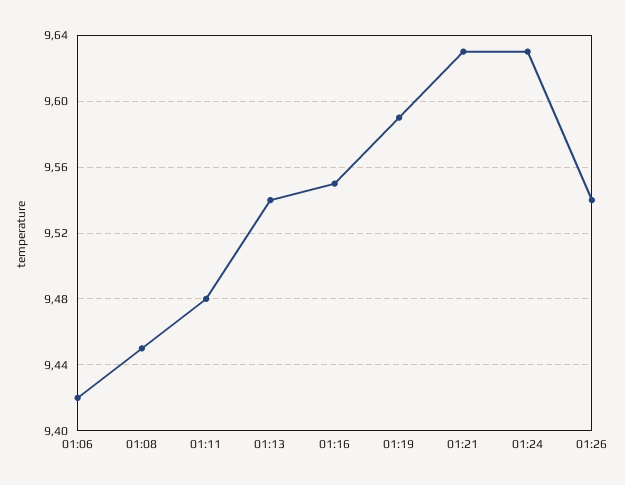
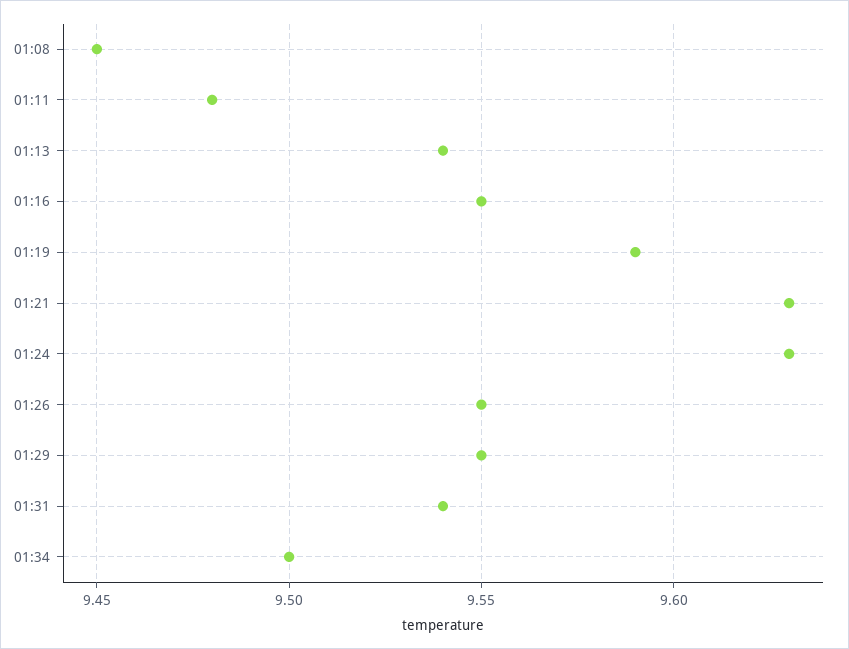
01:06: 9.42 -> none
01:26: 9.54 -> 9.55
01:29: none -> 9.55
01:31: none -> 9.54
01:34: none -> 9.5

